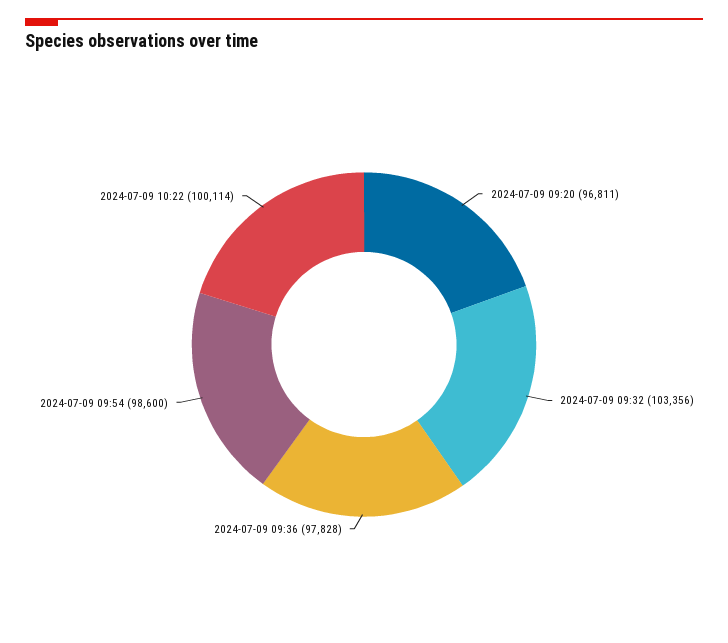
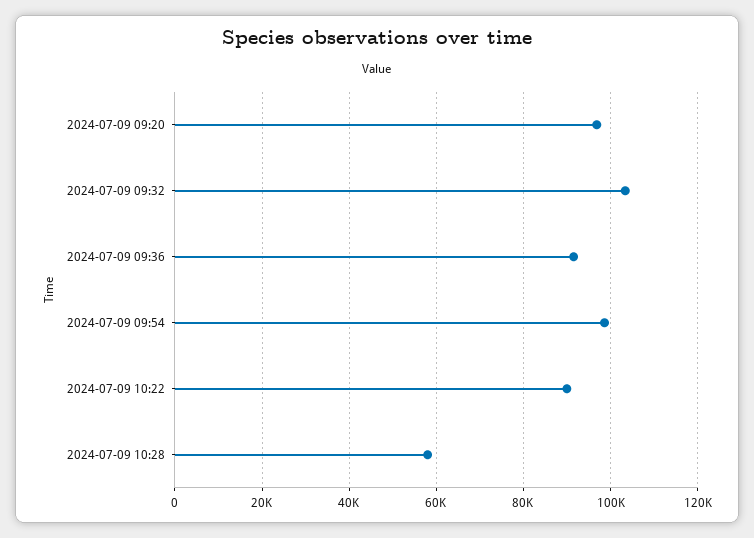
2024-07-09 09:36: 97828 -> 92000
2024-07-09 10:22: 100114 -> 90000
2024-07-09 10:28: none -> 58000

